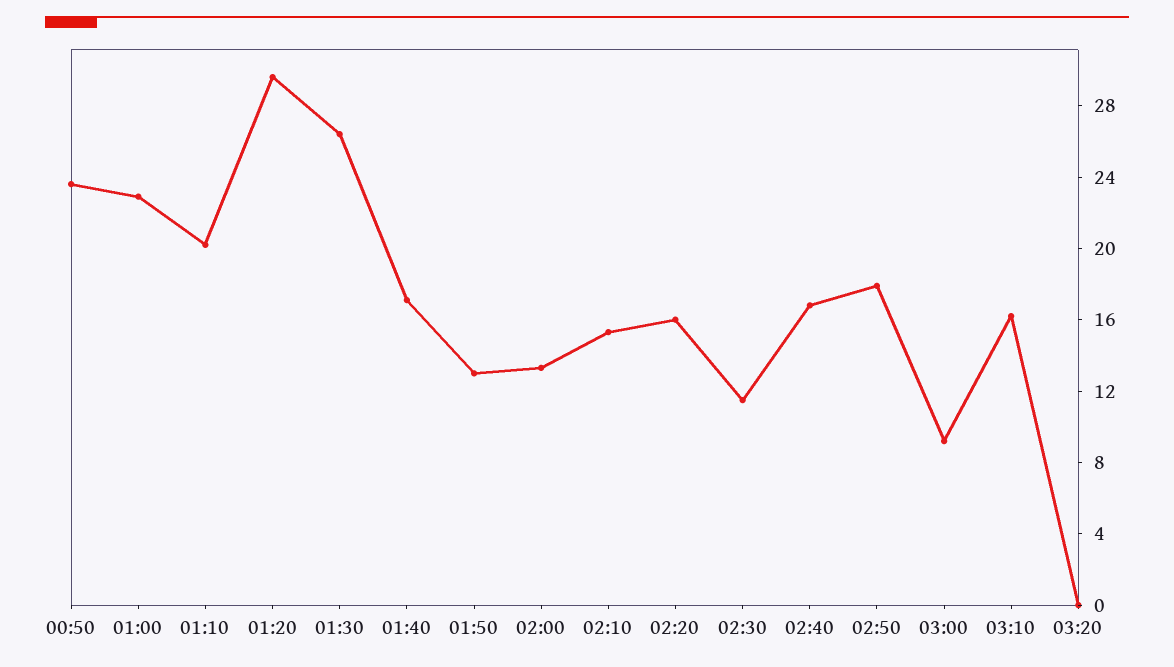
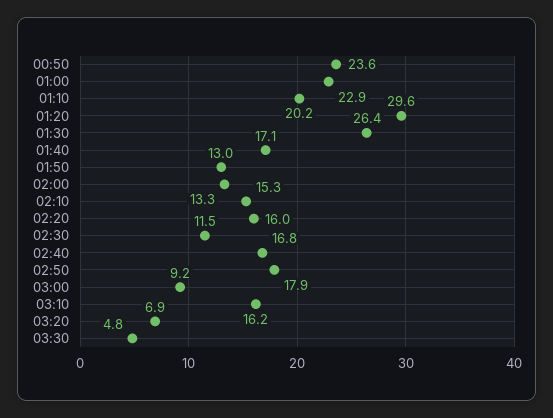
03:20: 0 -> 6.9
03:30: none -> 4.8

